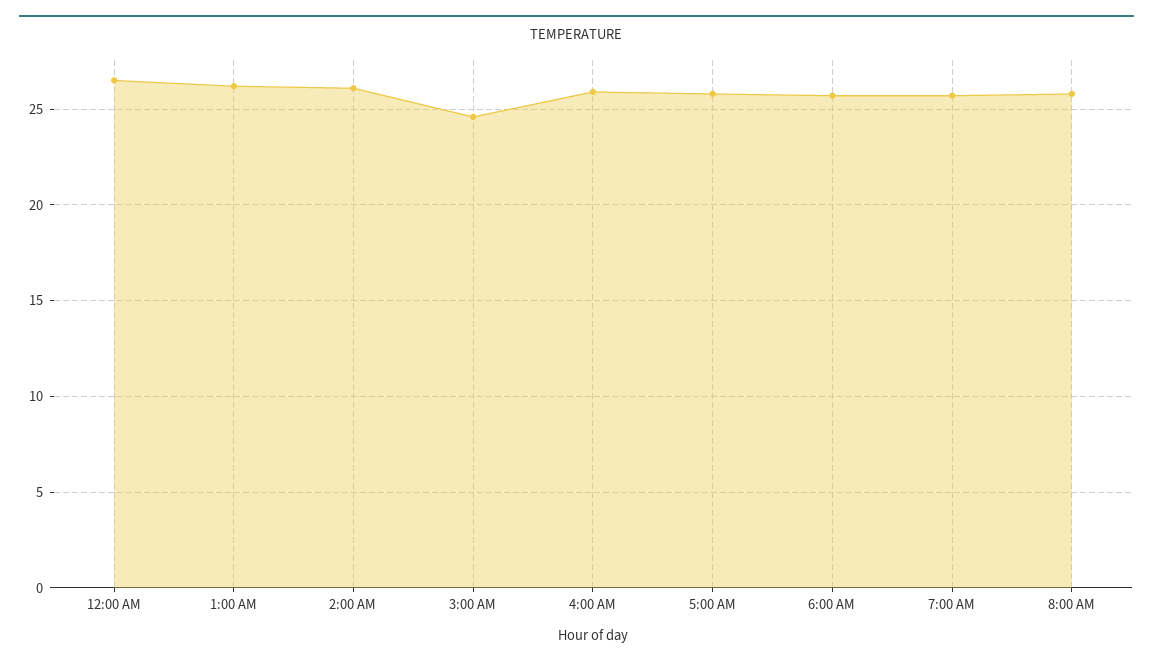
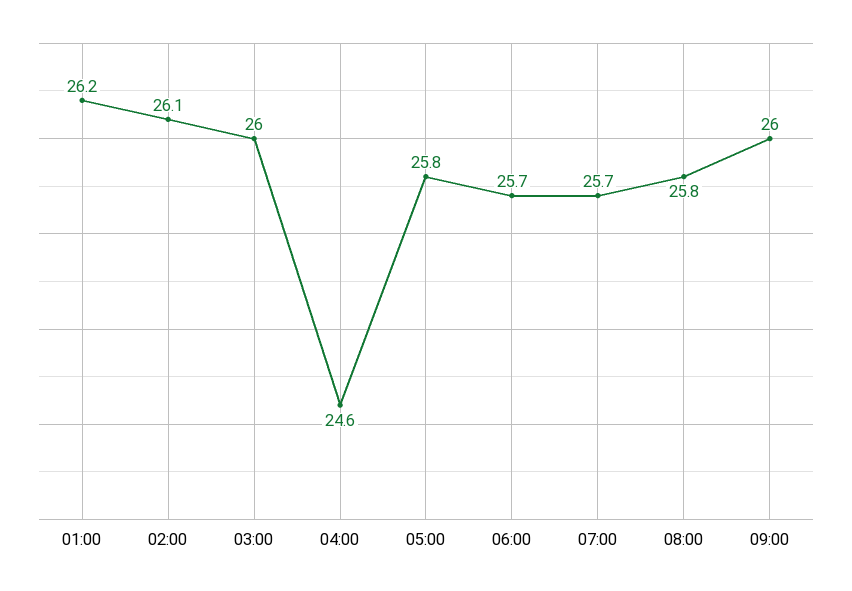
12:00 AM: 26.5 -> none
3:00 AM: 24.5 -> 26
4:00 AM: 26 -> 24.6
09:00: none -> 26

